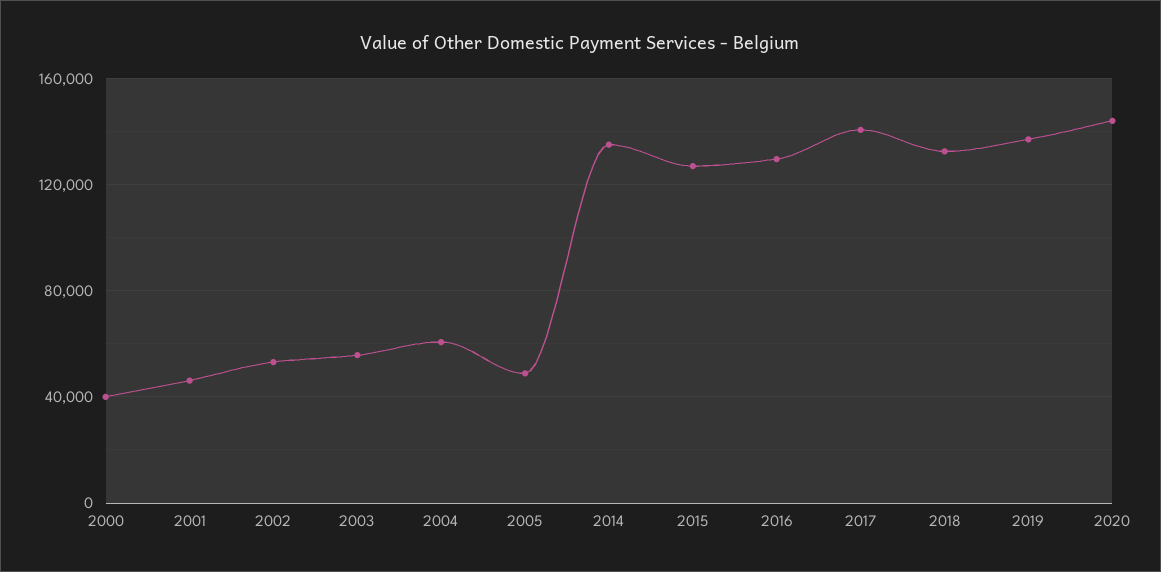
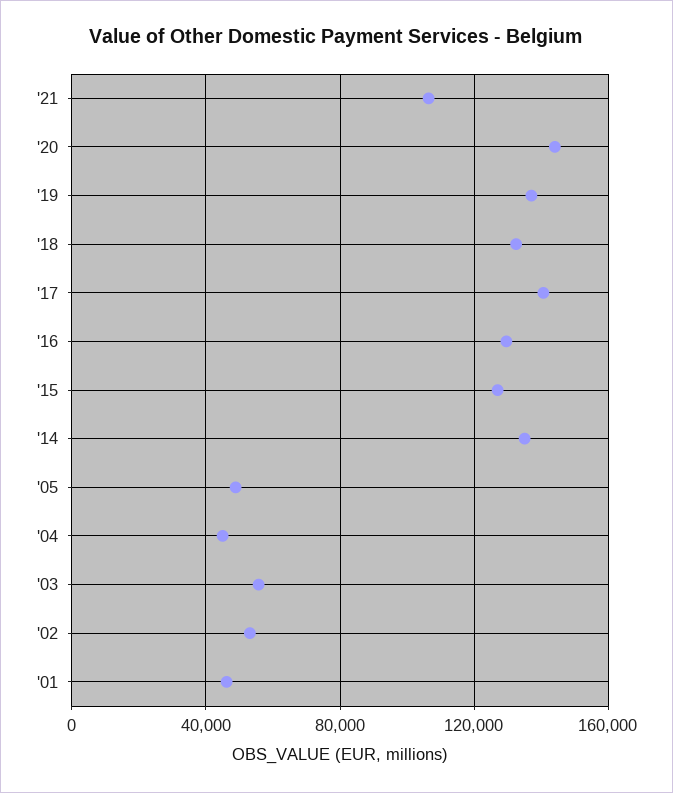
2000: 40000 -> none
2004: 60000 -> 45000
'21: none -> 105000

